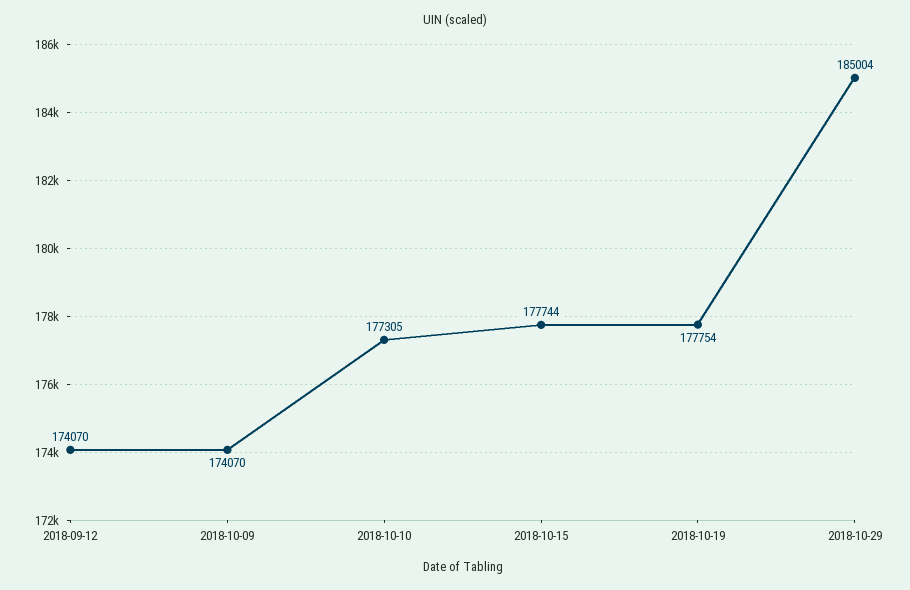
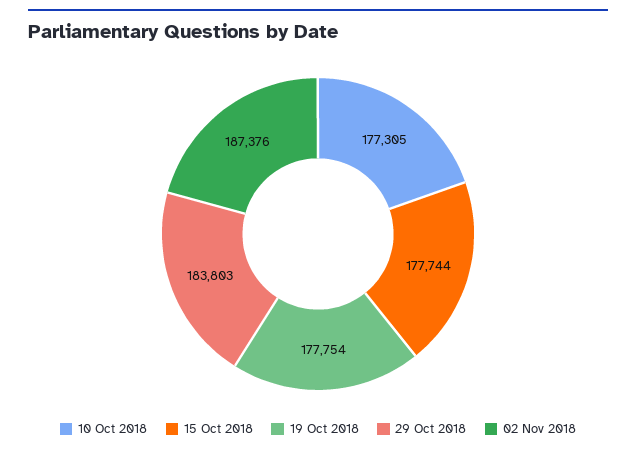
2018-09-12: 174070 -> none
2018-10-09: 174070 -> none
2018-10-29: 185004 -> 183803
02 Nov 2018: none -> 187376

